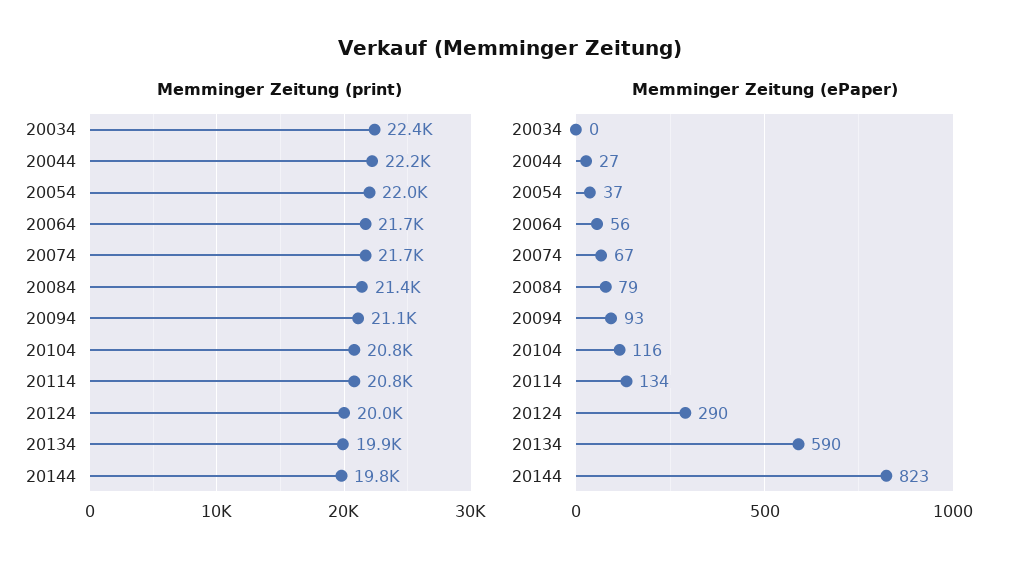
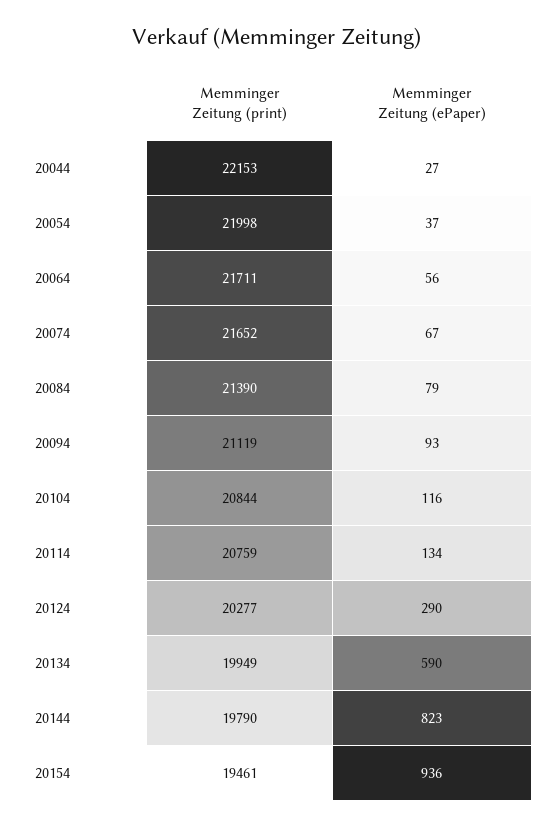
Memminger Zeitung (print), 20034: 22400 -> none
Memminger Zeitung (print), 20124: 20000 -> 20277
Memminger Zeitung (ePaper), 20034: 0 -> none
Memminger Zeitung (print), 20154: none -> 19461
Memminger Zeitung (ePaper), 20154: none -> 936

